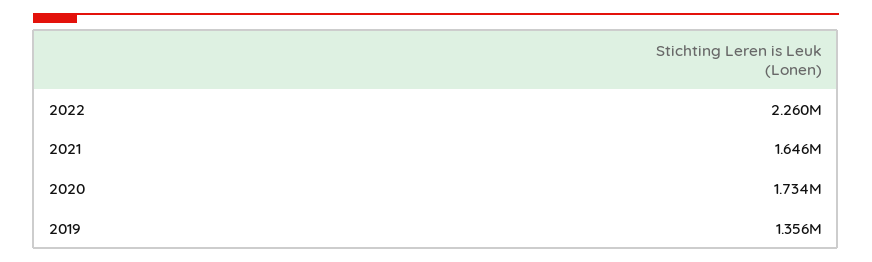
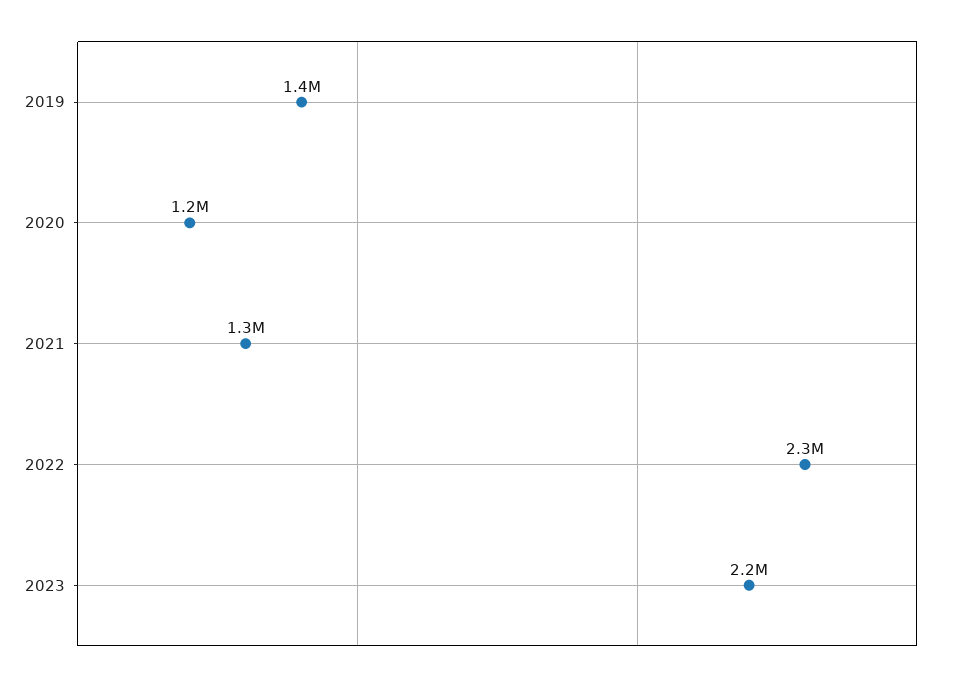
2021: 1646000 -> 1300000
2020: 1734000 -> 1200000
2023: none -> 2200000

